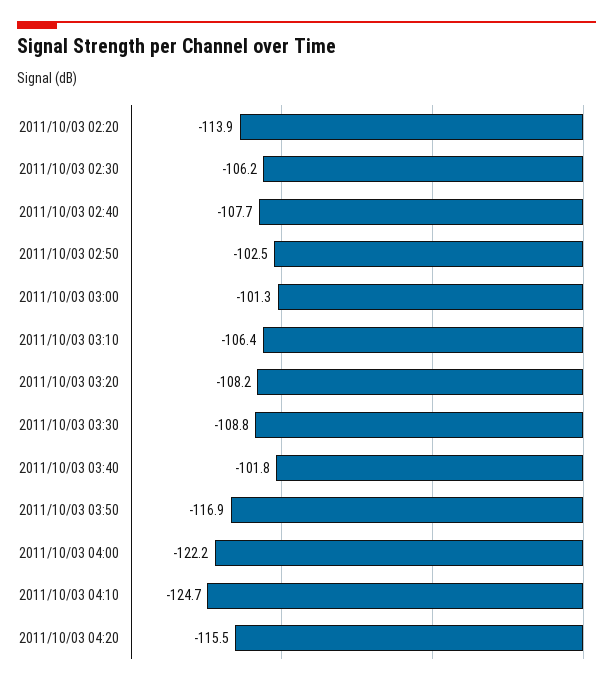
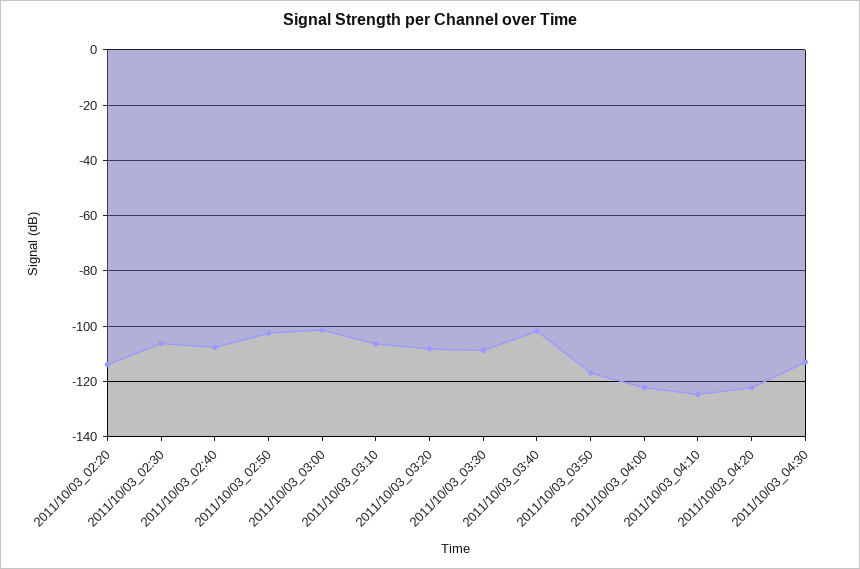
2011/10/03 04:20: -115.5 -> -122.5
2011/10/03_04:30: none -> -112.5

